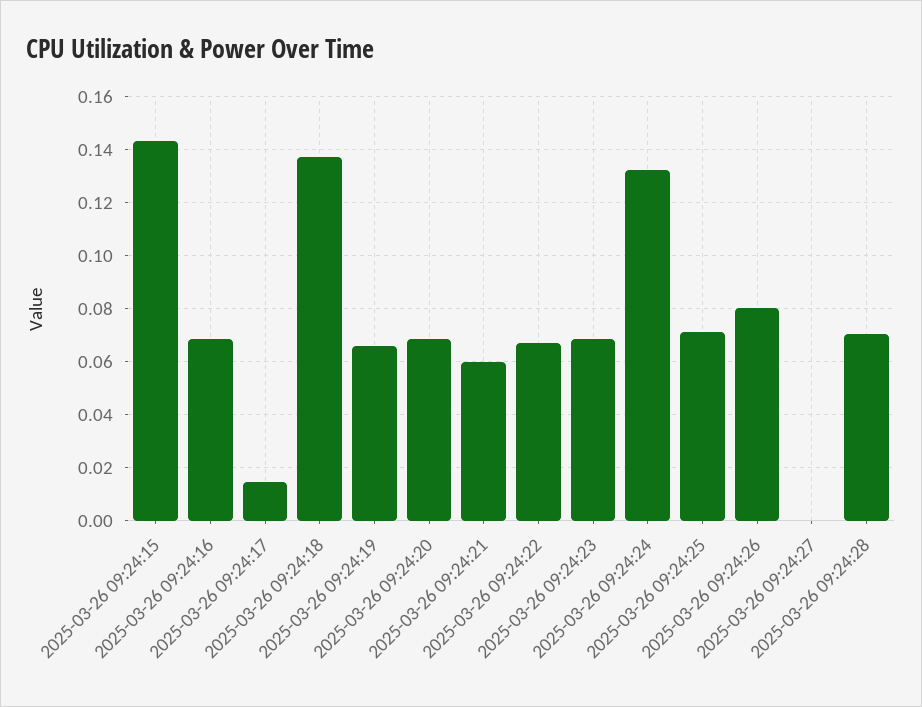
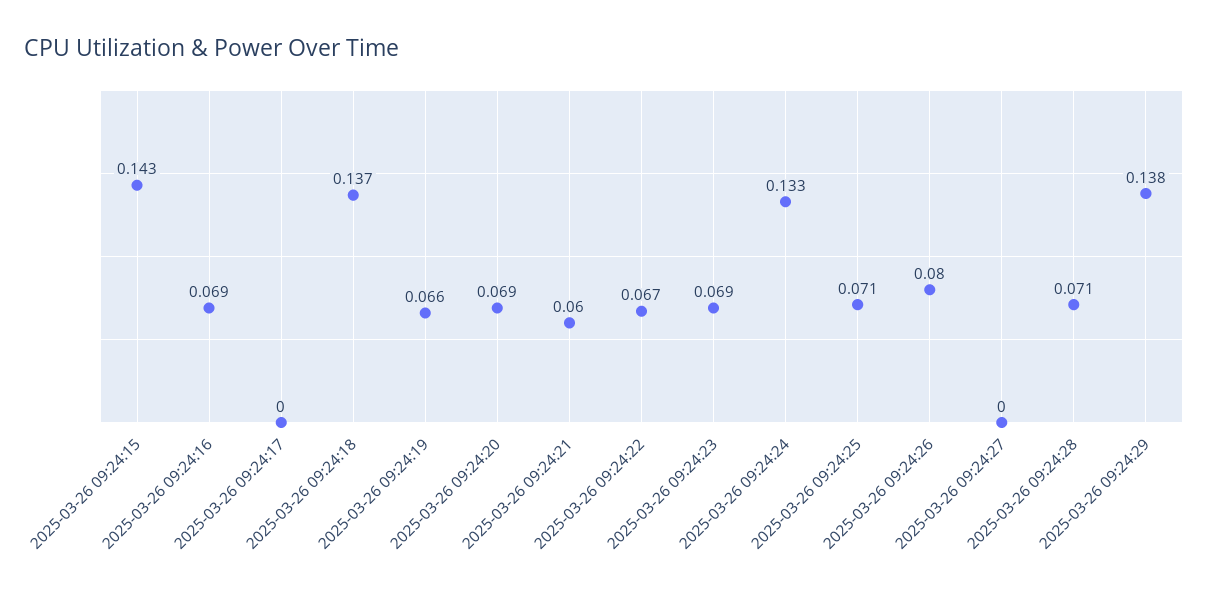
2025-03-26 09:24:17: 0.015 -> 0
2025-03-26 09:24:29: none -> 0.138

